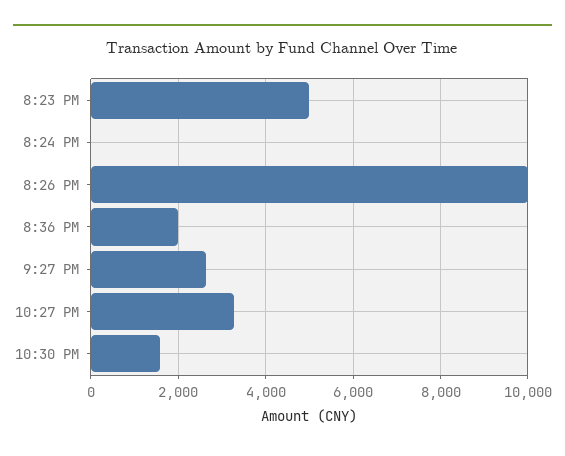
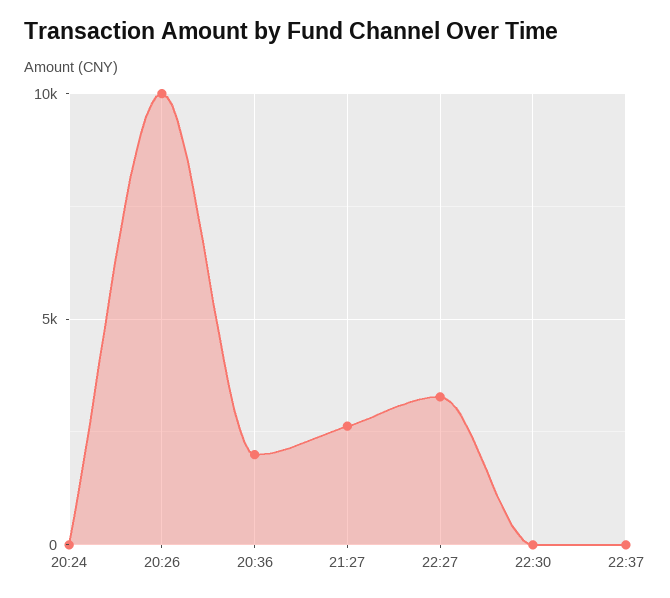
8:23 PM: 5000 -> none
10:30 PM: 1600 -> 0
22:37: none -> 0

